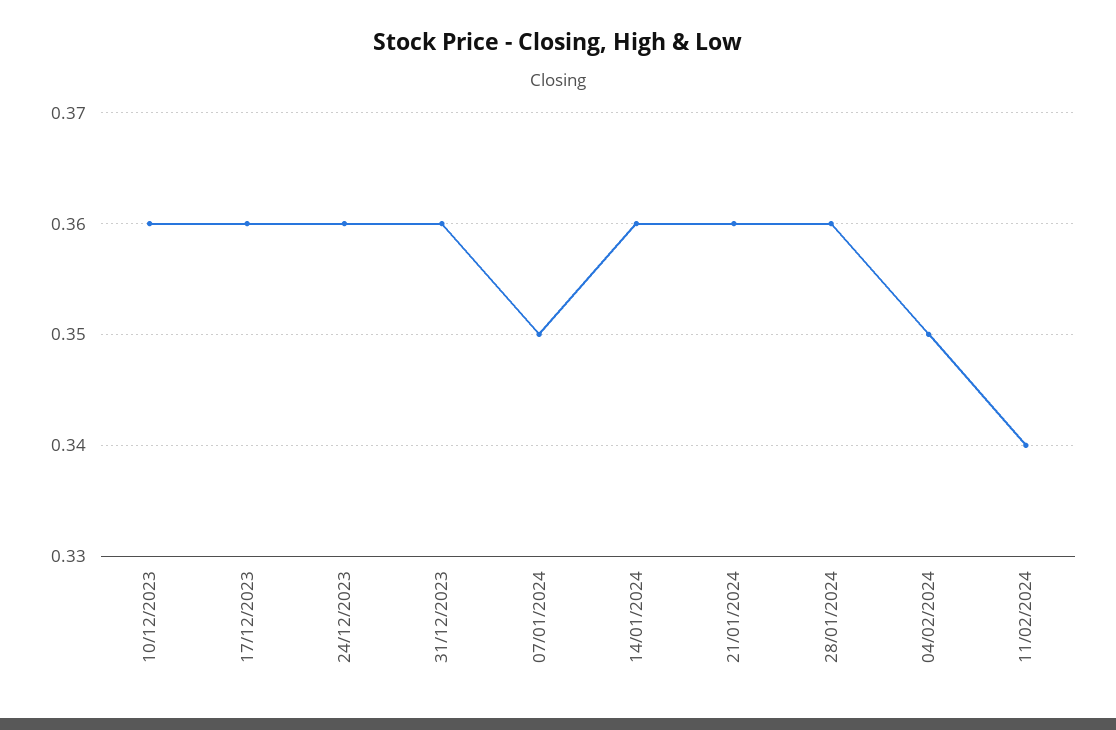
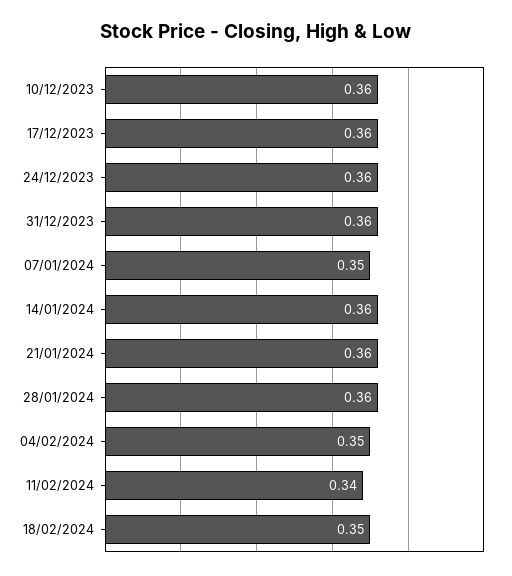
18/02/2024: none -> 0.35

